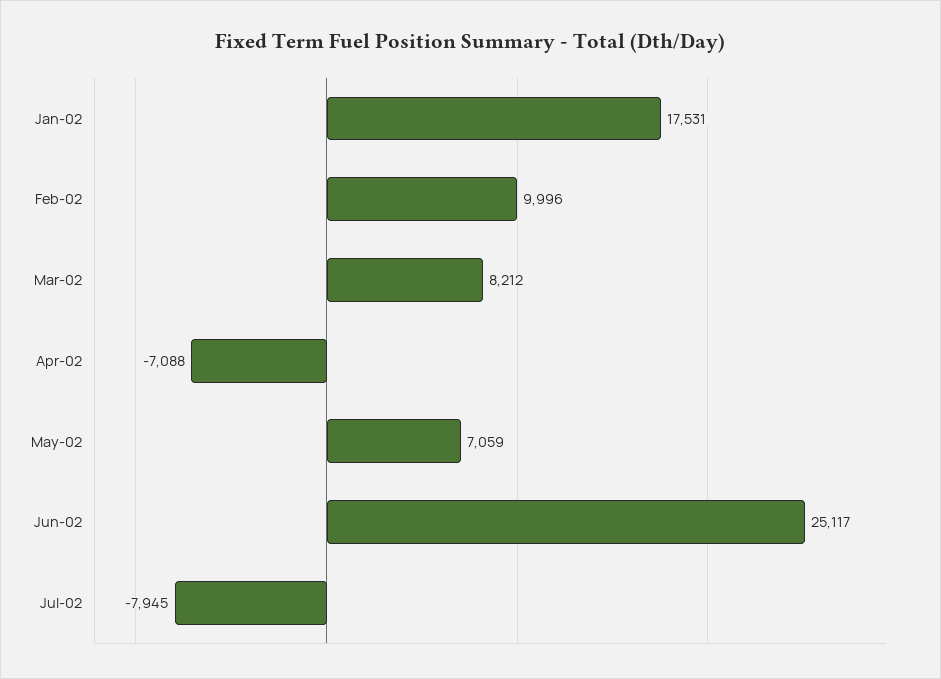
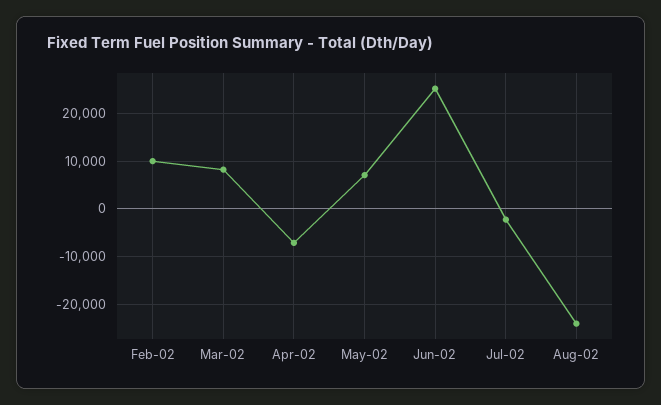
Jan-02: 17531 -> none
Jul-02: -7945 -> -2000
Aug-02: none -> -24000

